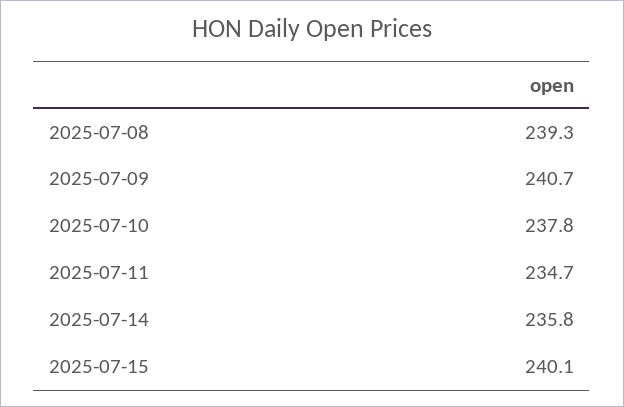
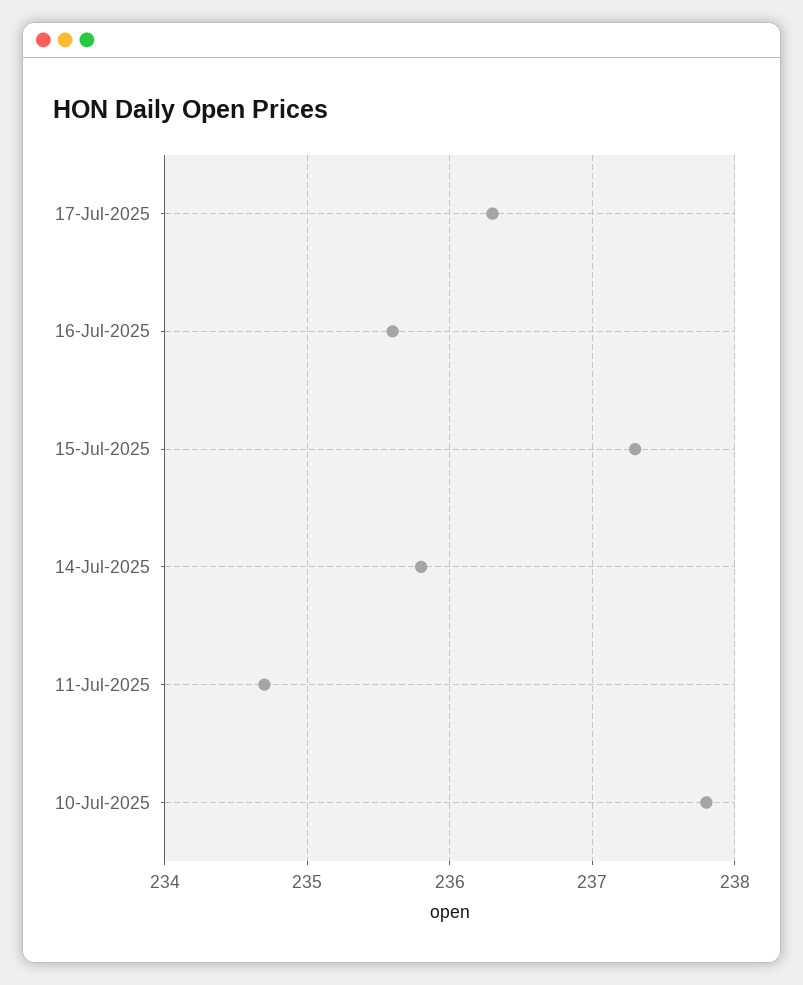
2025-07-08: 239.3 -> none
2025-07-09: 240.7 -> none
2025-07-15: 240.1 -> 237.3
17-Jul-2025: none -> 236.3
16-Jul-2025: none -> 235.6

